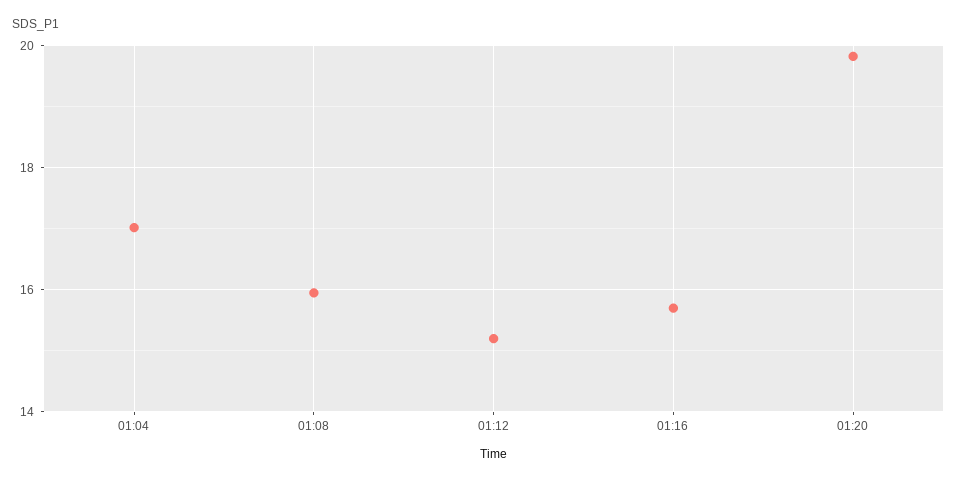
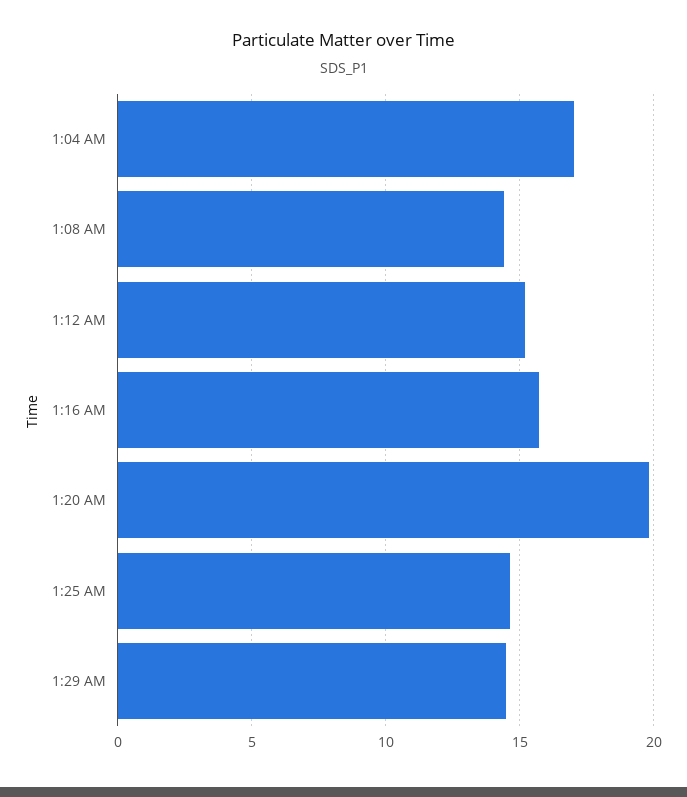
01:08: 16 -> 14.5
1:25 AM: none -> 14.5
1:29 AM: none -> 14.5

